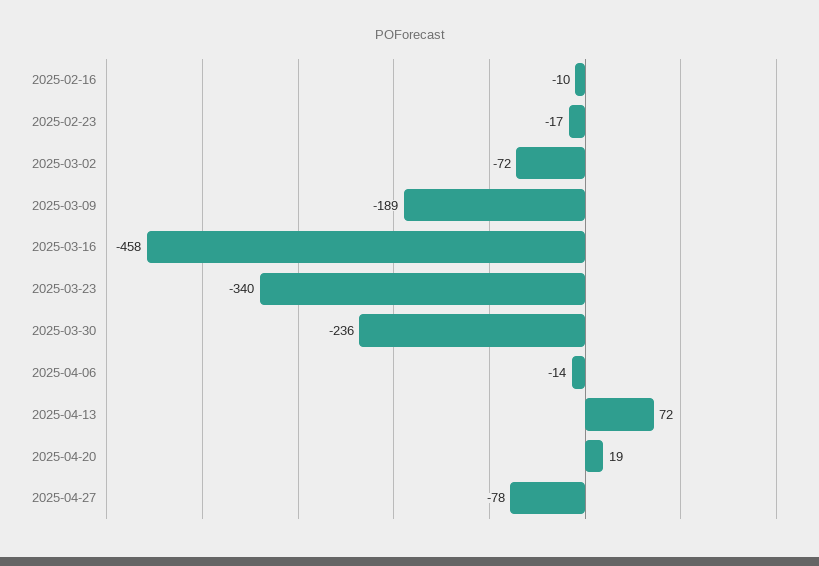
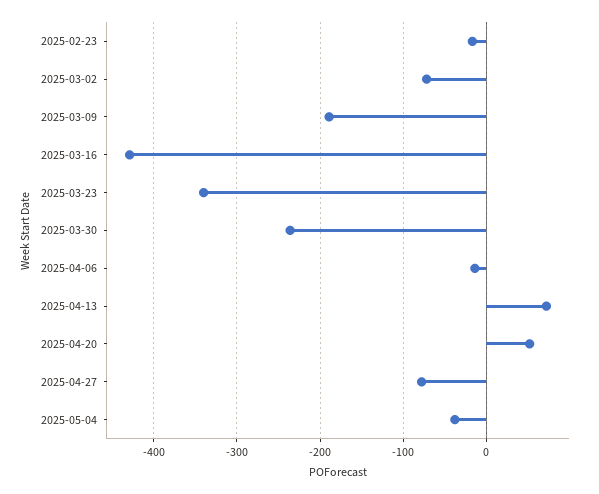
2025-02-16: -10 -> none
2025-03-16: -458 -> -430
2025-04-20: 19 -> 50
2025-05-04: none -> -40

